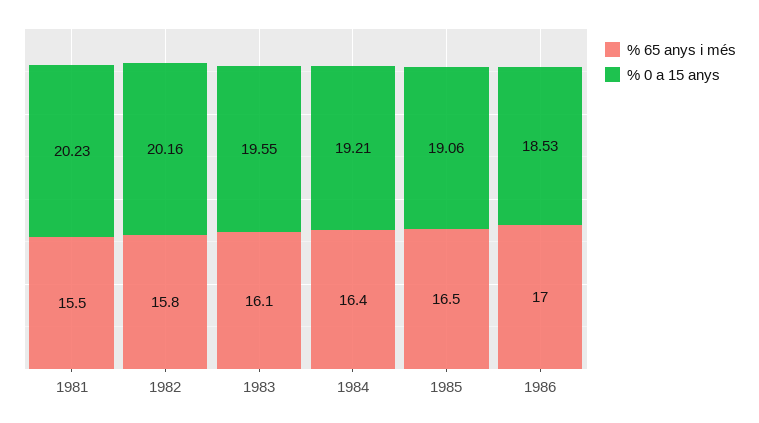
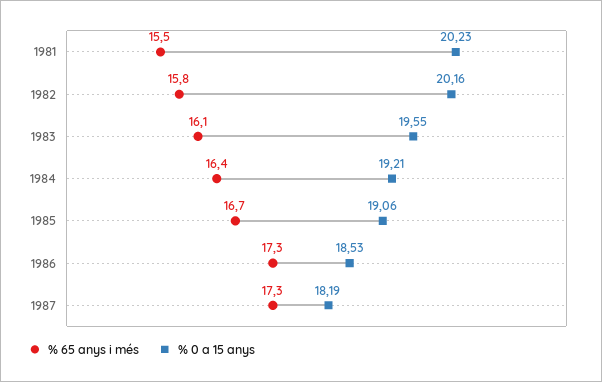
% 65 anys i més, 1985: 16.5 -> 16.7
% 65 anys i més, 1986: 17 -> 17.3
% 65 anys i més, 1987: none -> 17.3
% 0 a 15 anys, 1987: none -> 18.19

